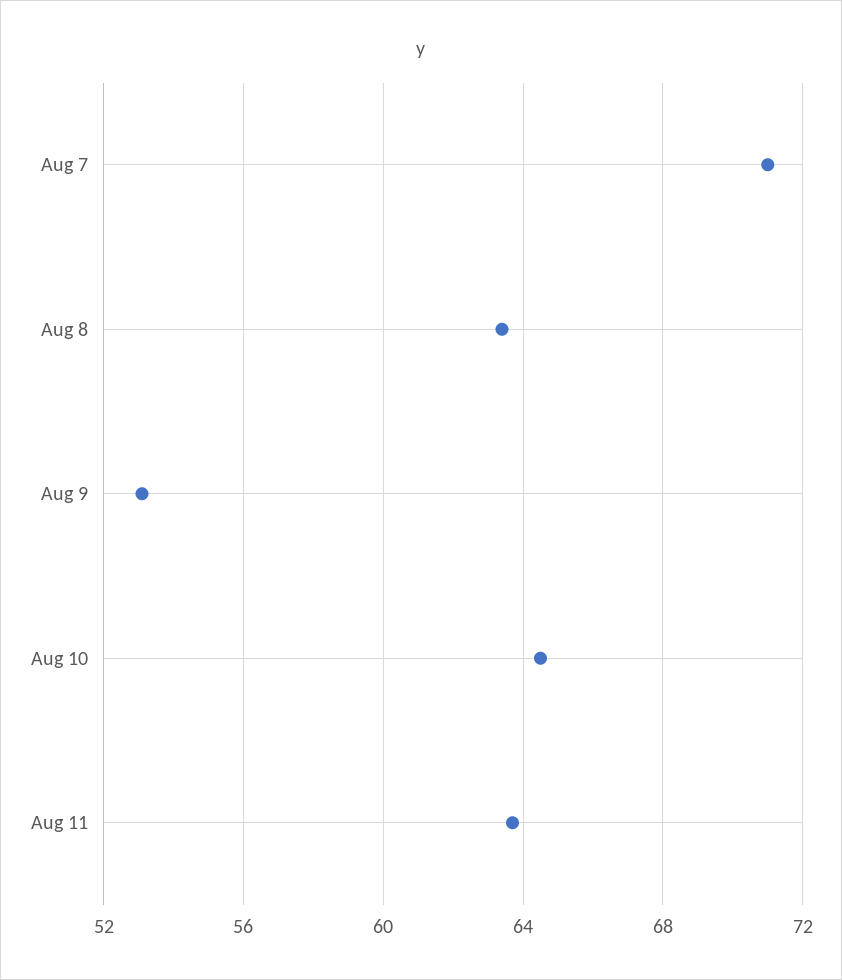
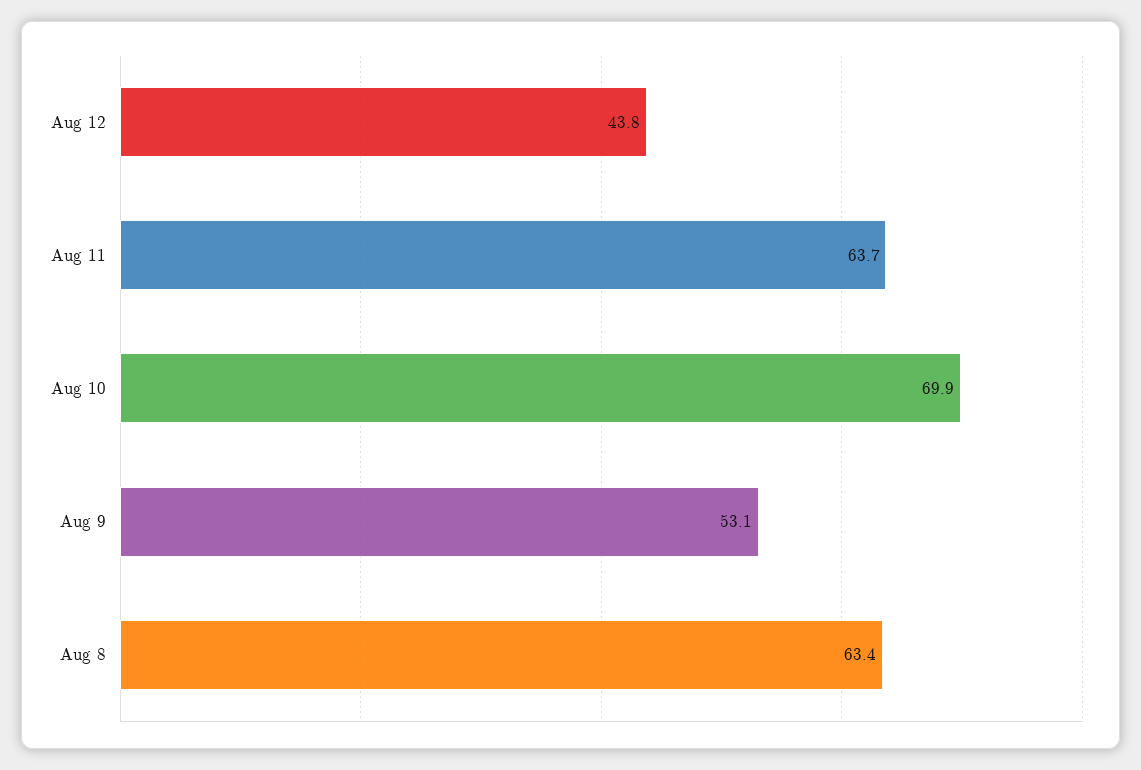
Aug 7: 71 -> none
Aug 10: 64.5 -> 69.9
Aug 12: none -> 43.8

